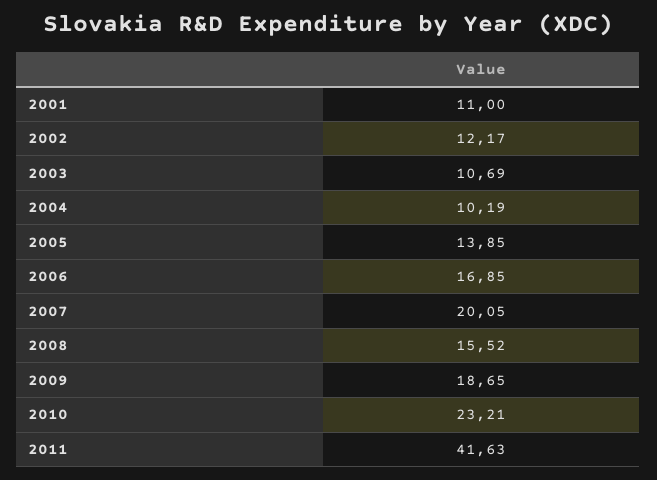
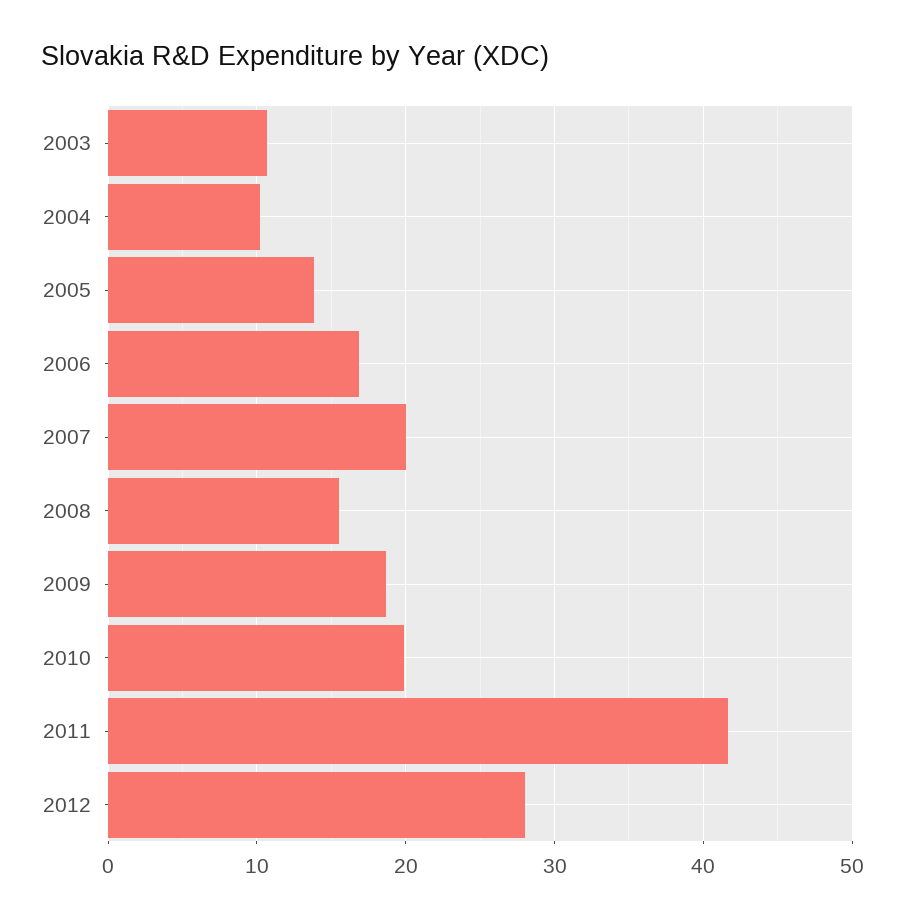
2001: 11 -> none
2002: 12.17 -> none
2010: 23.21 -> 20
2012: none -> 28

